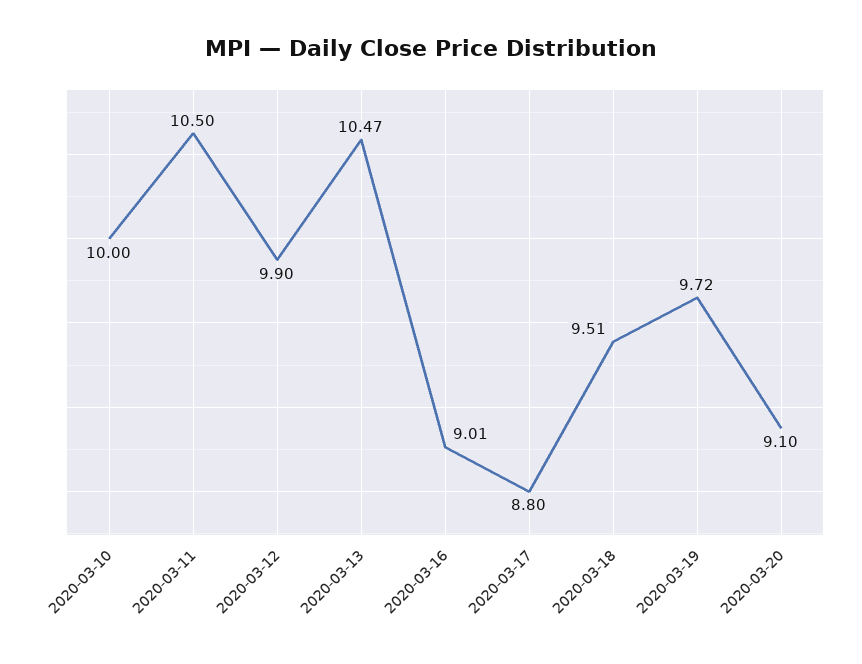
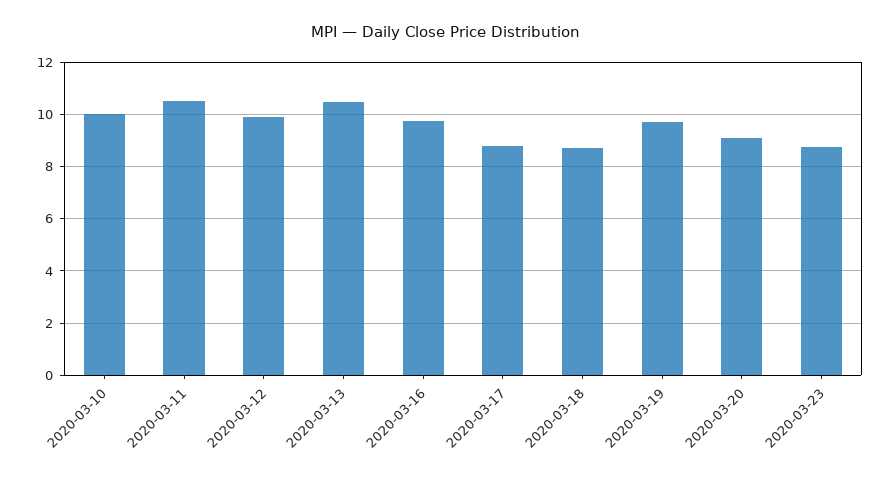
2020-03-16: 9.01 -> 9.75
2020-03-18: 9.51 -> 8.75
2020-03-23: none -> 8.75

